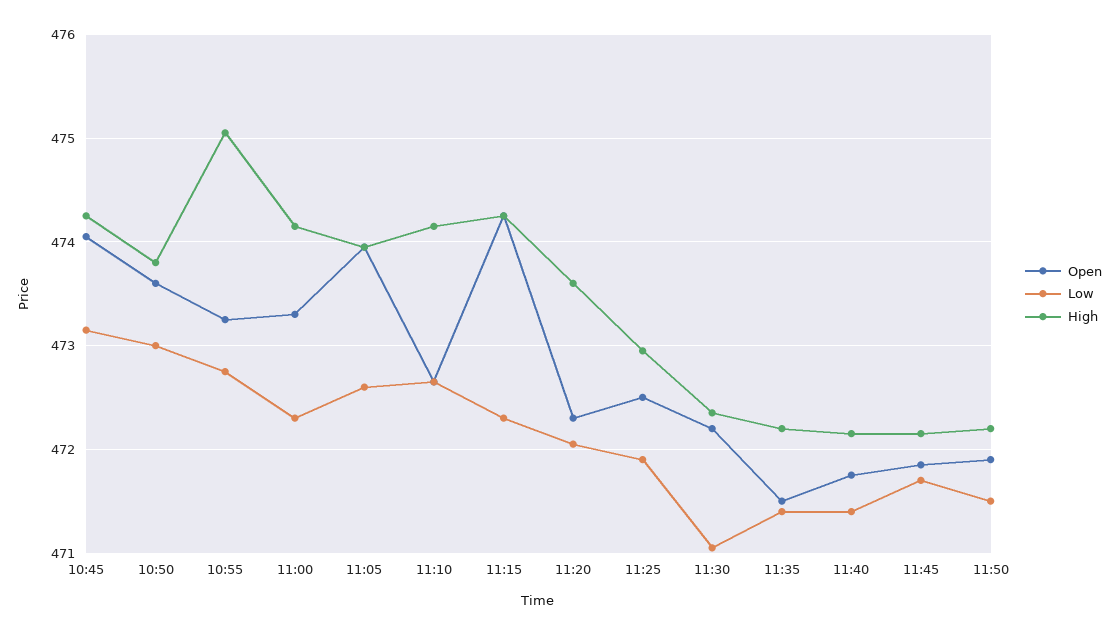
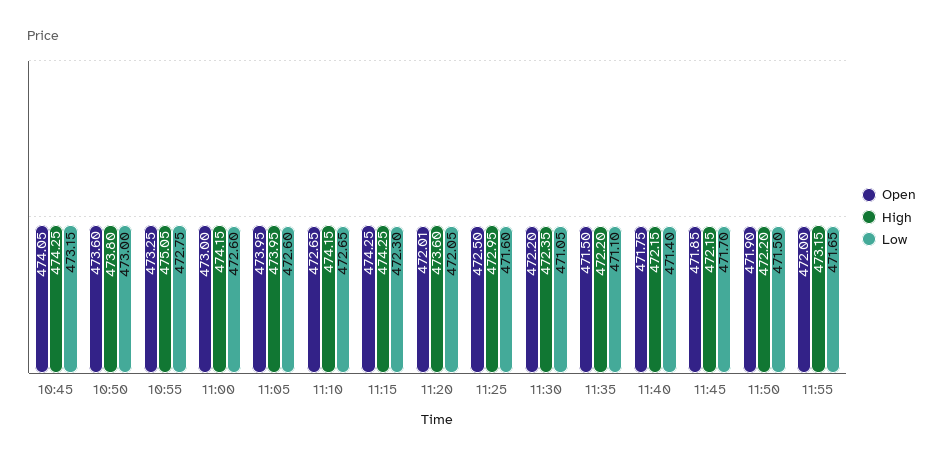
Open, 11:00: 473.3 -> 473
Low, 11:00: 472.3 -> 472.6
Open, 11:20: 472.3 -> 472.01
Low, 11:25: 471.9 -> 471.6
Low, 11:35: 471.4 -> 471.1
Open, 11:55: none -> 472
High, 11:55: none -> 473.15
Low, 11:55: none -> 471.65

